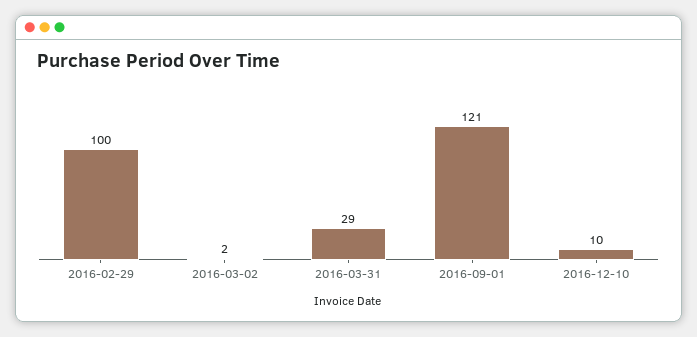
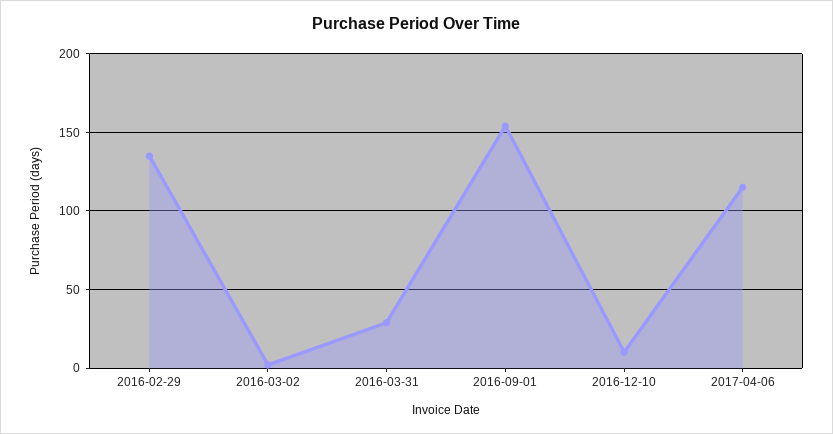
2016-02-29: 100 -> 135
2016-09-01: 121 -> 155
2017-04-06: none -> 115

